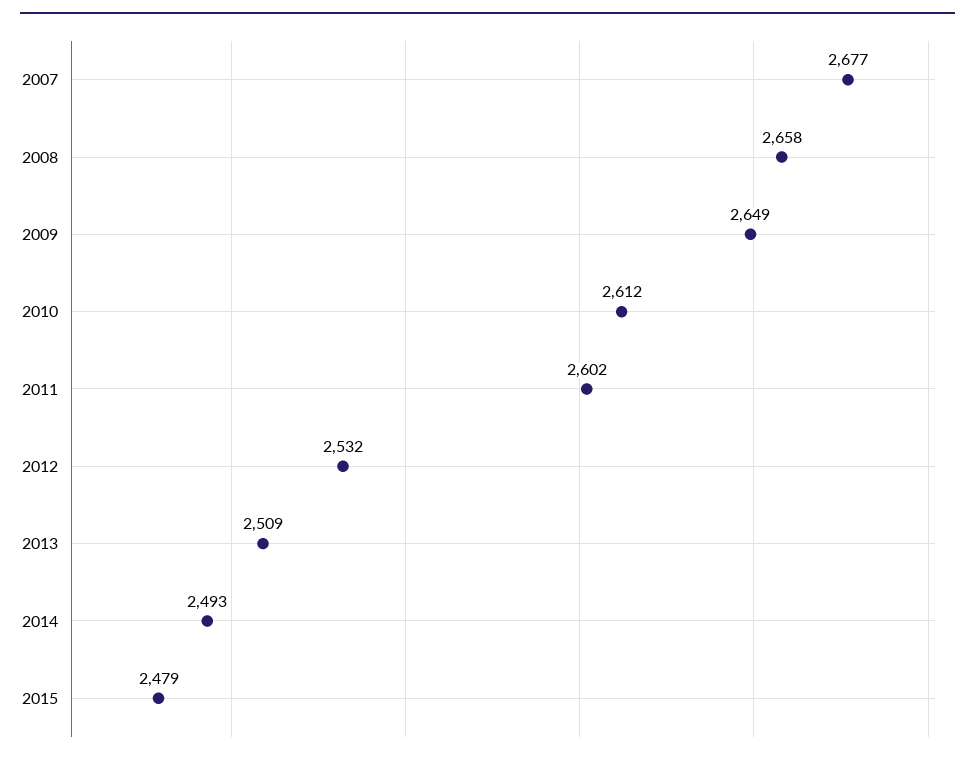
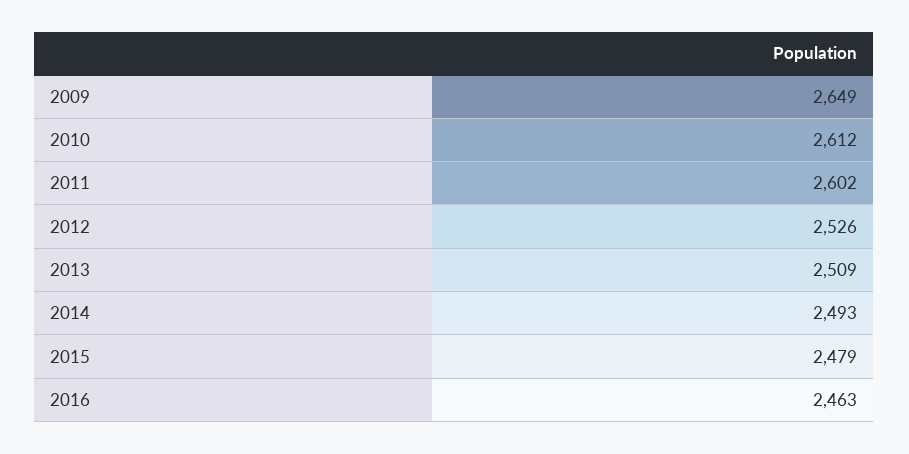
2007: 2677 -> none
2008: 2658 -> none
2012: 2532 -> 2526
2016: none -> 2463

